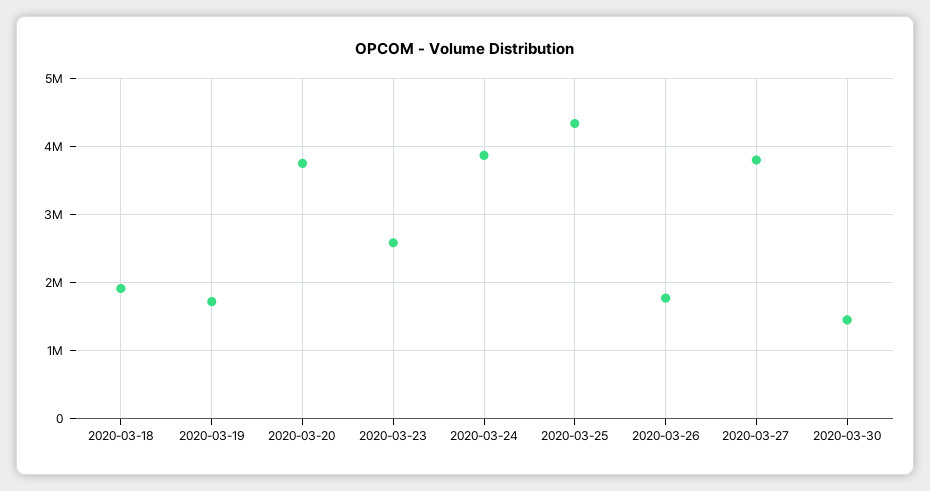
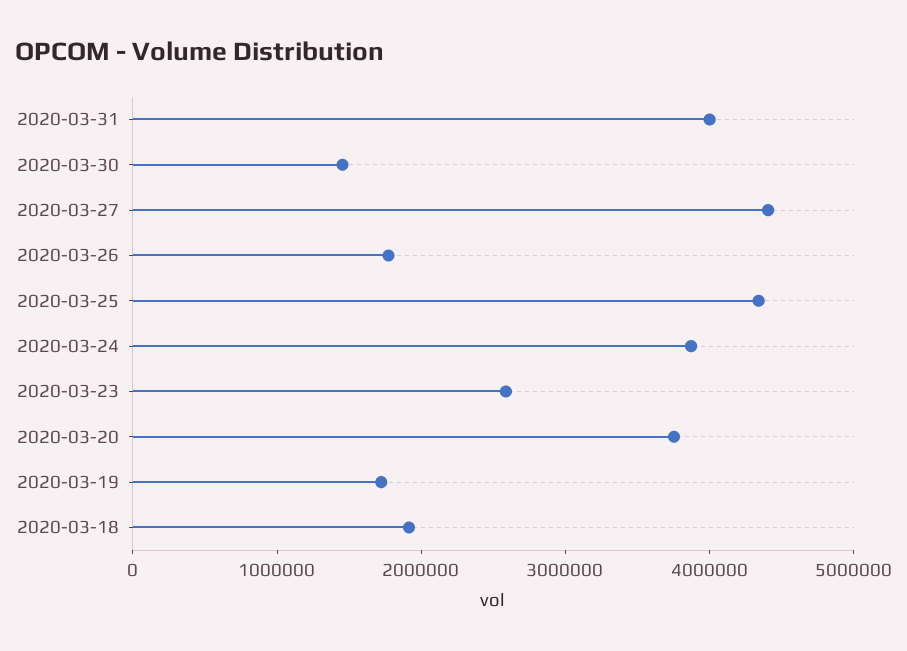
2020-03-27: 3800000 -> 4400000
2020-03-31: none -> 4000000

